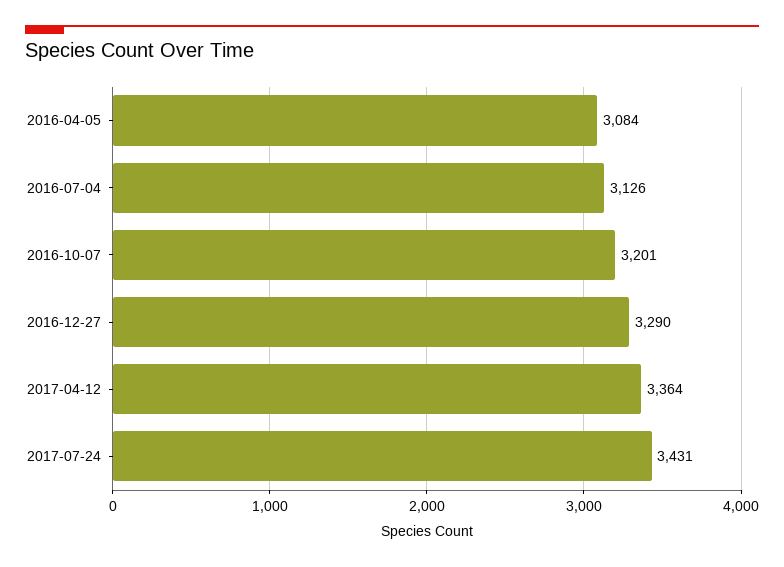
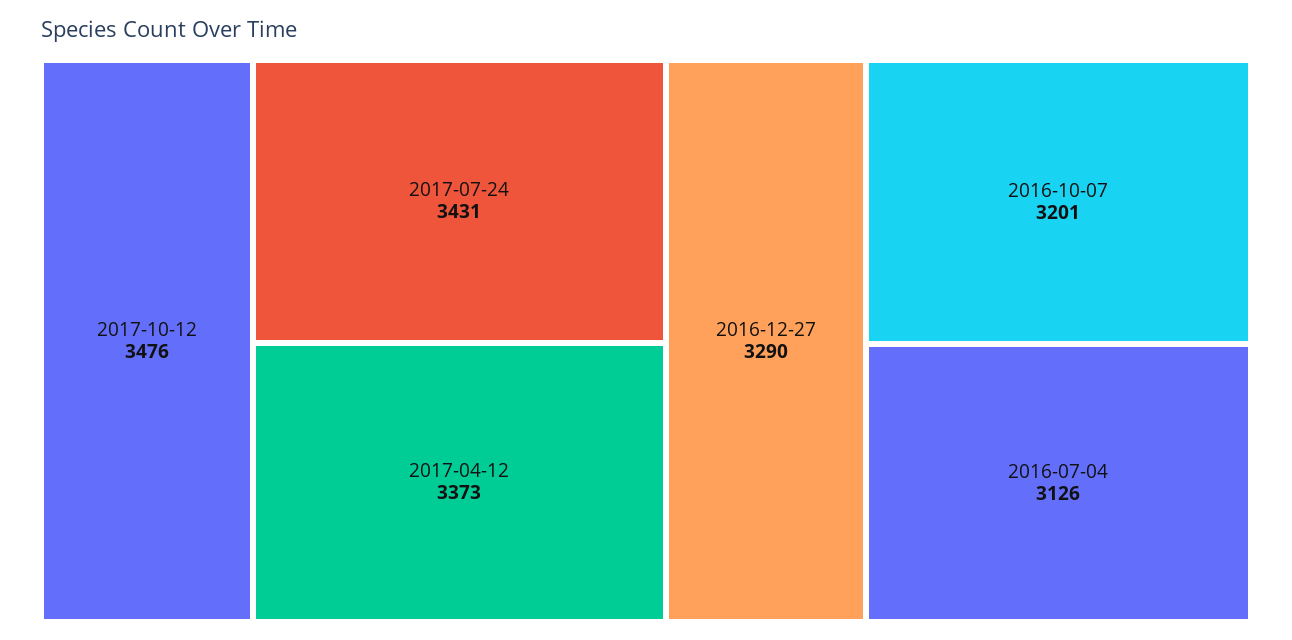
2016-04-05: 3084 -> none
2017-04-12: 3364 -> 3373
2017-10-12: none -> 3476

